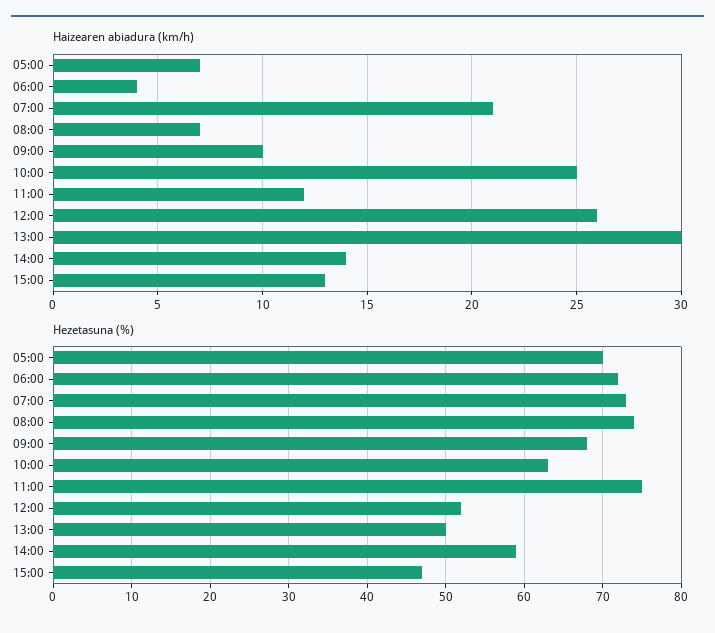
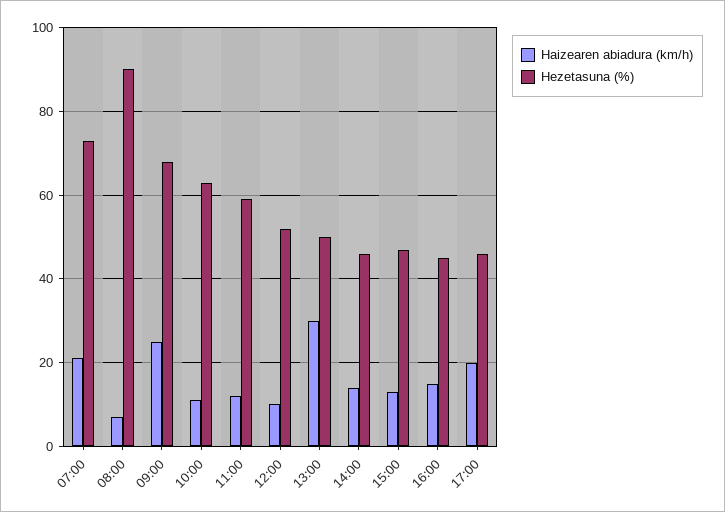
Haizearen abiadura (km/h), 05:00: 7 -> none
Haizearen abiadura (km/h), 06:00: 4 -> none
Haizearen abiadura (km/h), 09:00: 10 -> 25
Haizearen abiadura (km/h), 10:00: 25 -> 10
Haizearen abiadura (km/h), 12:00: 26 -> 10
Hezetasuna (%), 05:00: 70 -> none
Hezetasuna (%), 06:00: 72 -> none
Hezetasuna (%), 08:00: 74 -> 90
Hezetasuna (%), 11:00: 75 -> 60
Hezetasuna (%), 14:00: 59 -> 45
Haizearen abiadura (km/h), 16:00: none -> 15
Hezetasuna (%), 16:00: none -> 45
Haizearen abiadura (km/h), 17:00: none -> 20
Hezetasuna (%), 17:00: none -> 45

